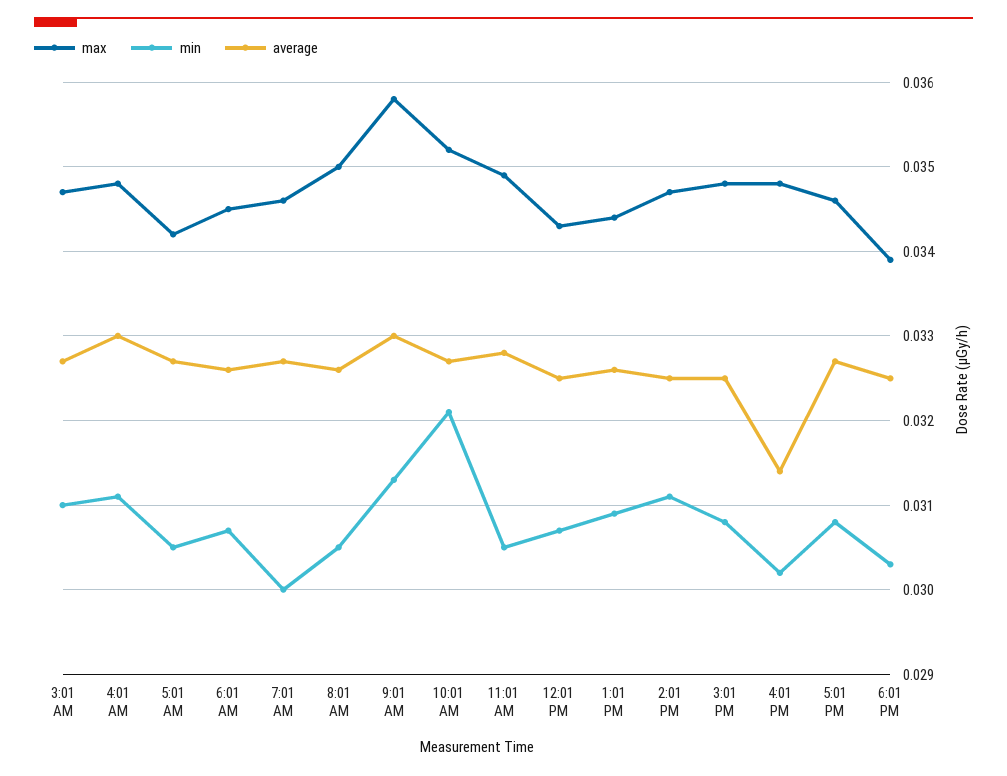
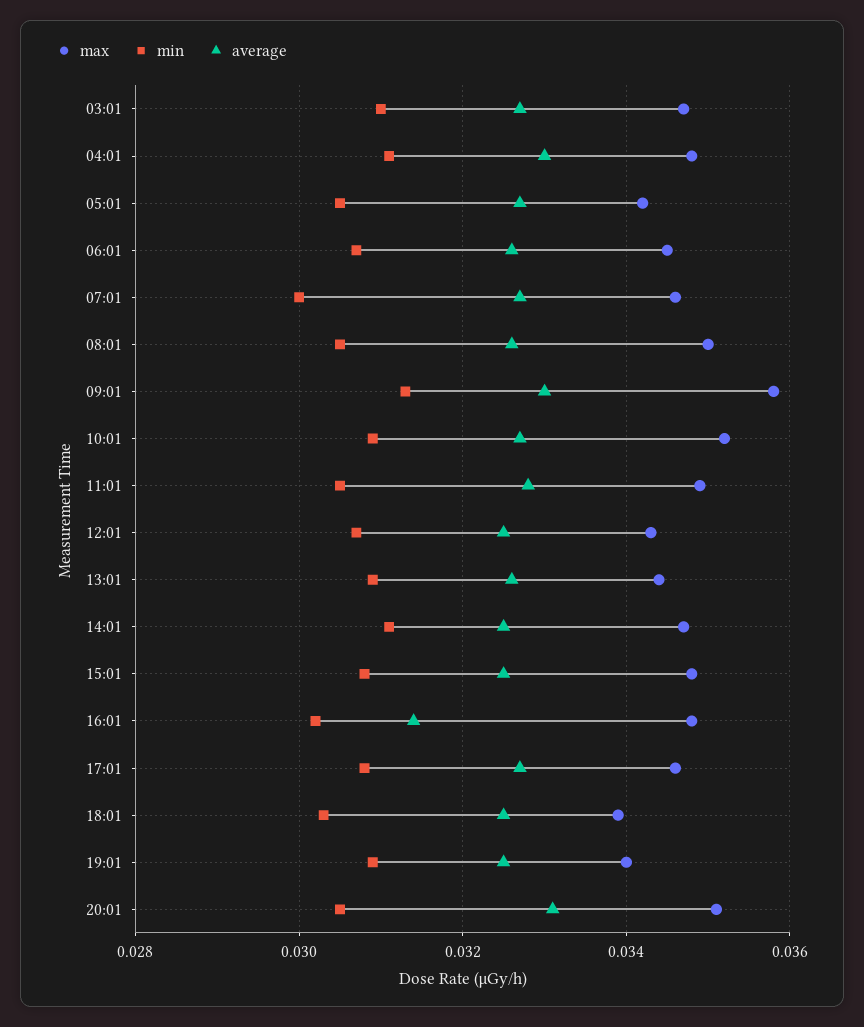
min, 10:01 AM: 0.0321 -> 0.031
max, 19:01: none -> 0.034
min, 19:01: none -> 0.031
average, 19:01: none -> 0.0325
max, 20:01: none -> 0.035
min, 20:01: none -> 0.0305
average, 20:01: none -> 0.033

